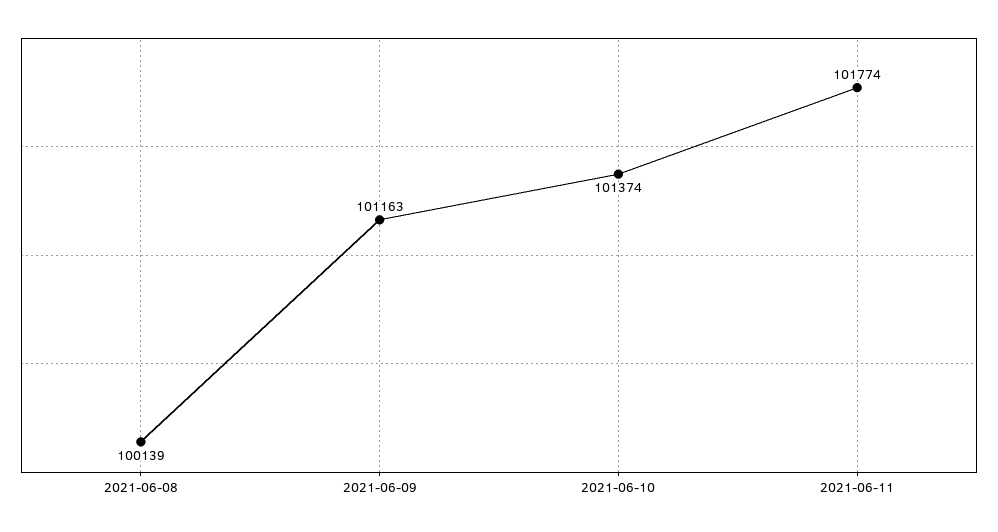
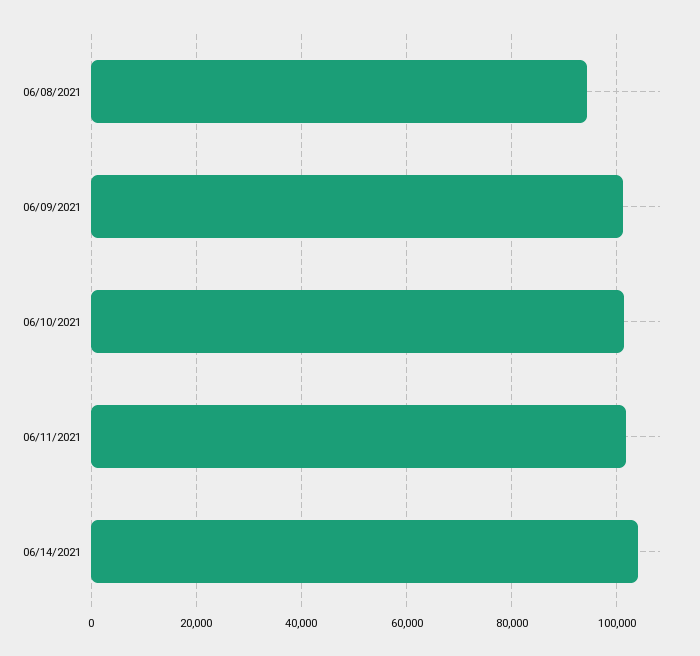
2021-06-08: 100139 -> 94000
06/14/2021: none -> 104000

